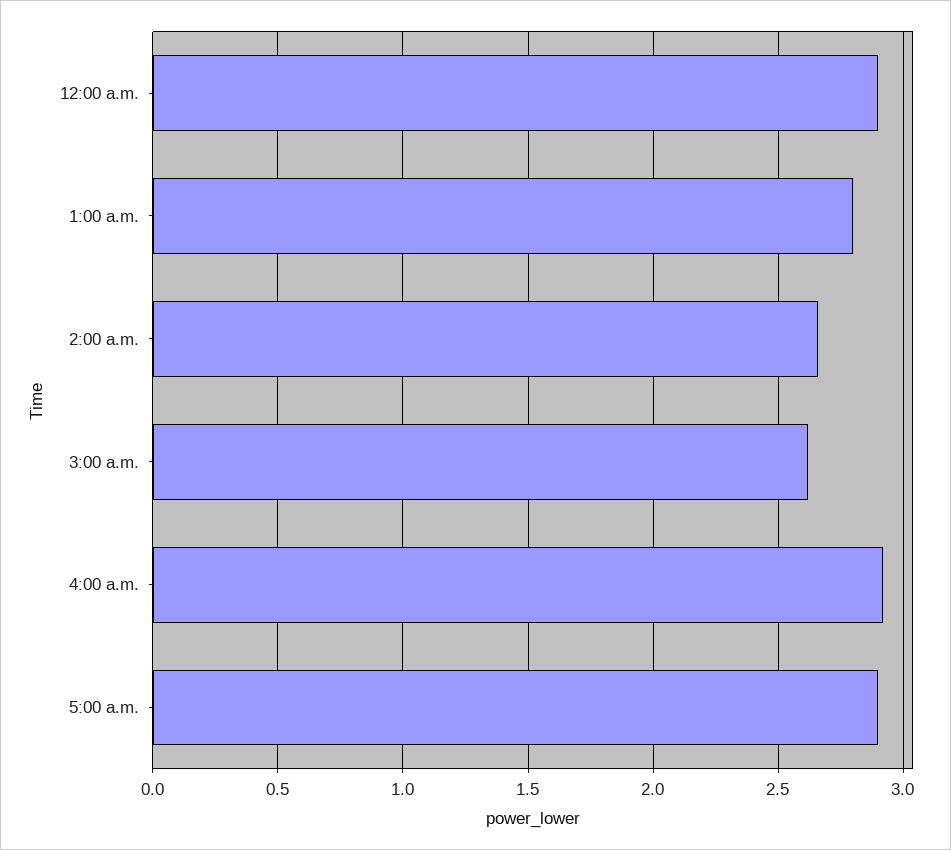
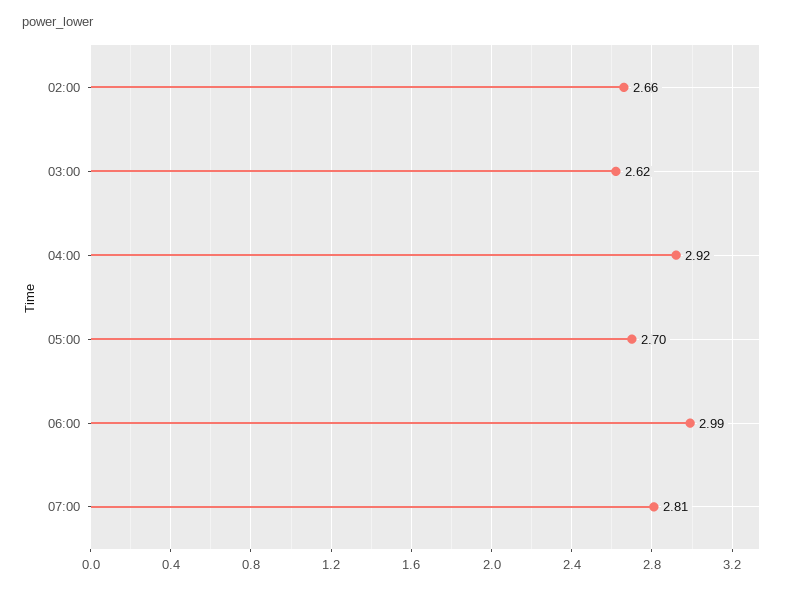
12:00 a.m.: 2.9 -> none
1:00 a.m.: 2.8 -> none
5:00 a.m.: 2.9 -> 2.7
06:00: none -> 2.99
07:00: none -> 2.81

